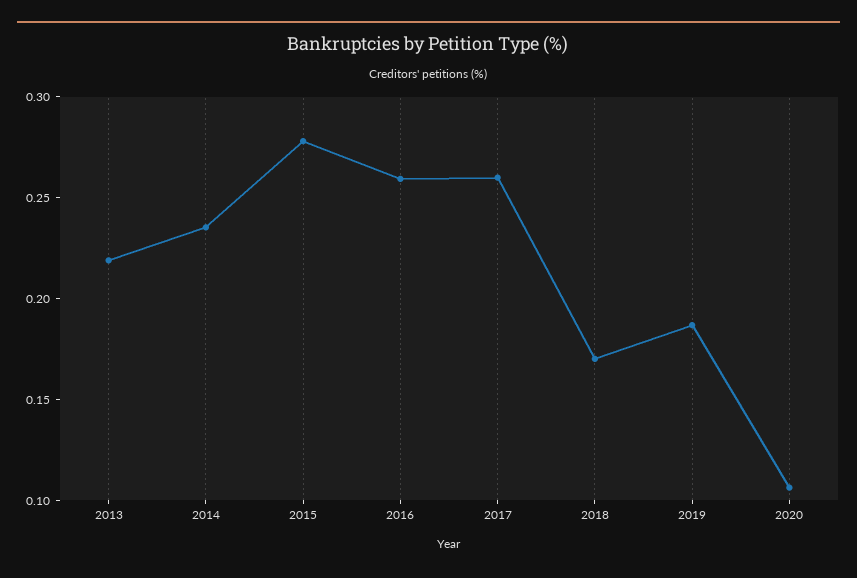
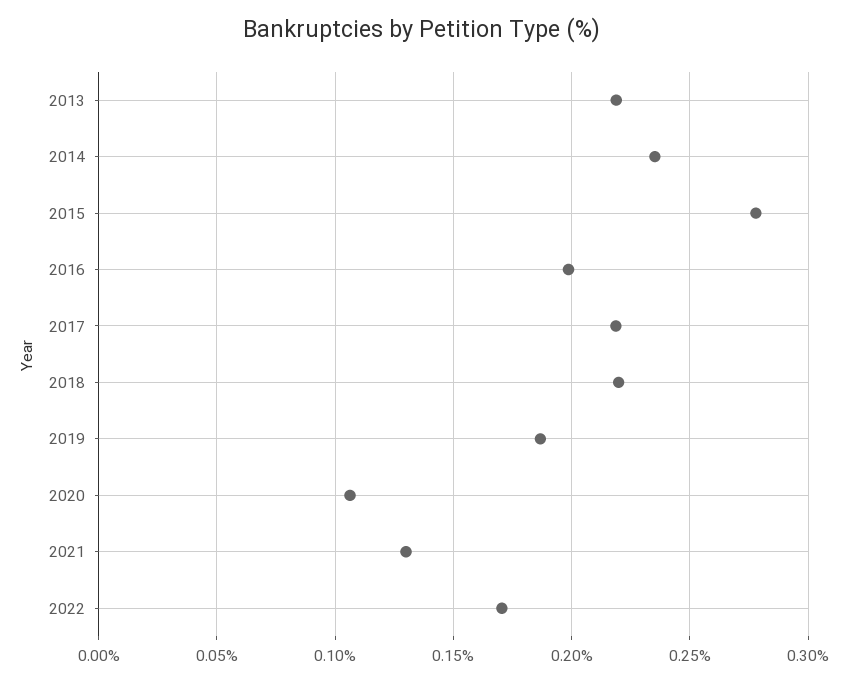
2016: 0.26 -> 0.2
2017: 0.26 -> 0.22
2018: 0.17 -> 0.22
2021: none -> 0.13
2022: none -> 0.17

